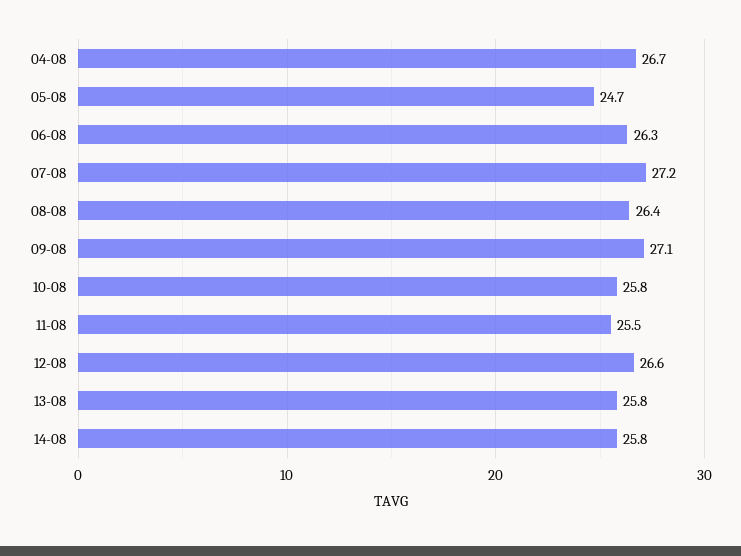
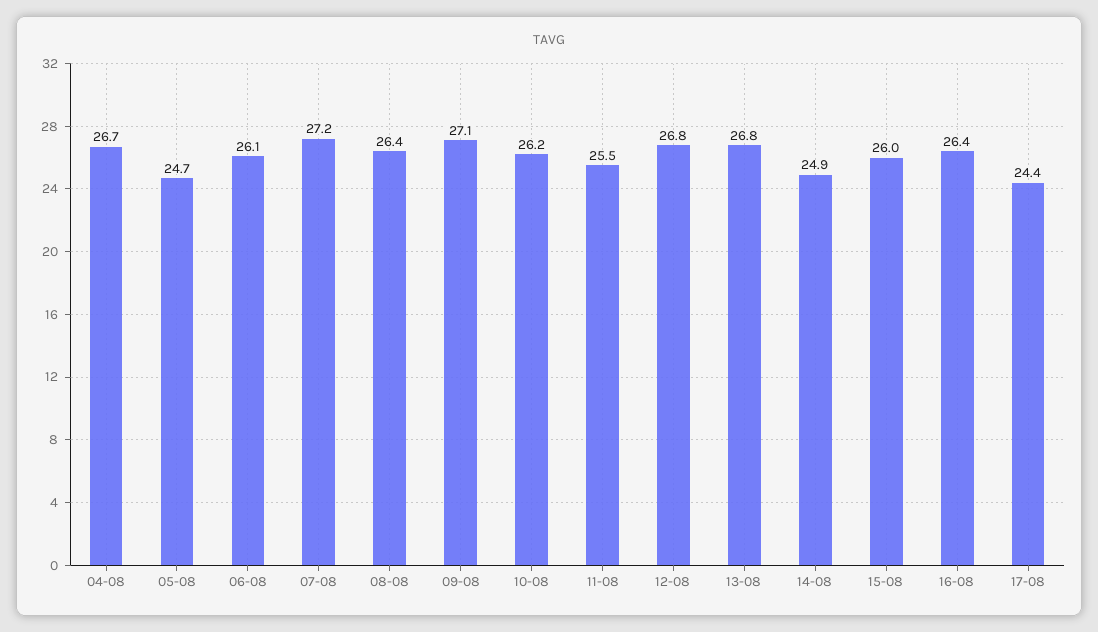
06-08: 26.3 -> 26.1
10-08: 25.8 -> 26.2
12-08: 26.6 -> 26.8
13-08: 25.8 -> 26.8
14-08: 25.8 -> 24.9
15-08: none -> 26
16-08: none -> 26.4
17-08: none -> 24.4

